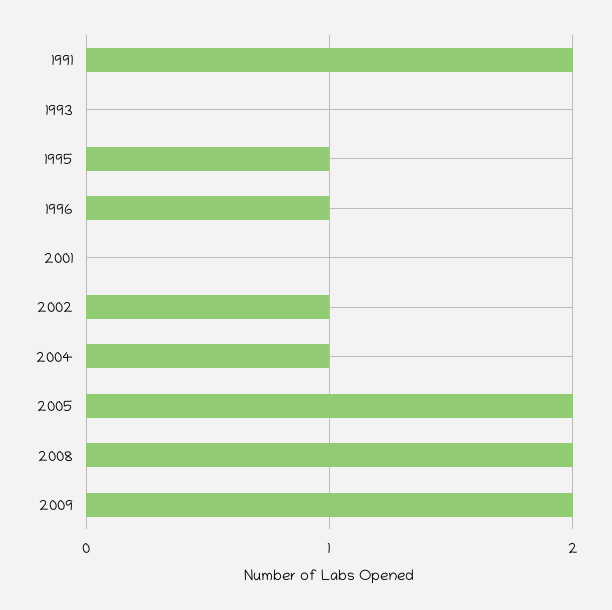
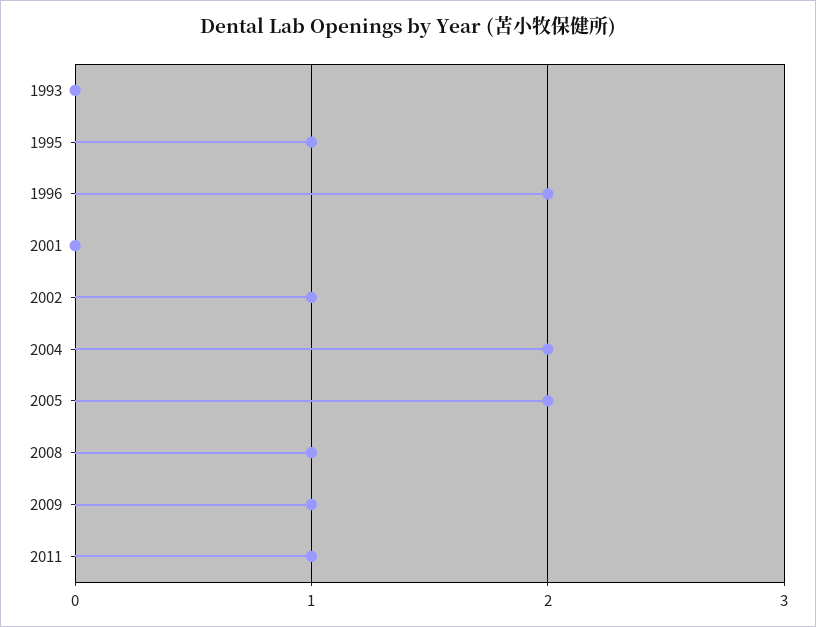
1991: 2 -> none
1996: 1 -> 2
2004: 1 -> 2
2008: 2 -> 1
2009: 2 -> 1
2011: none -> 1

